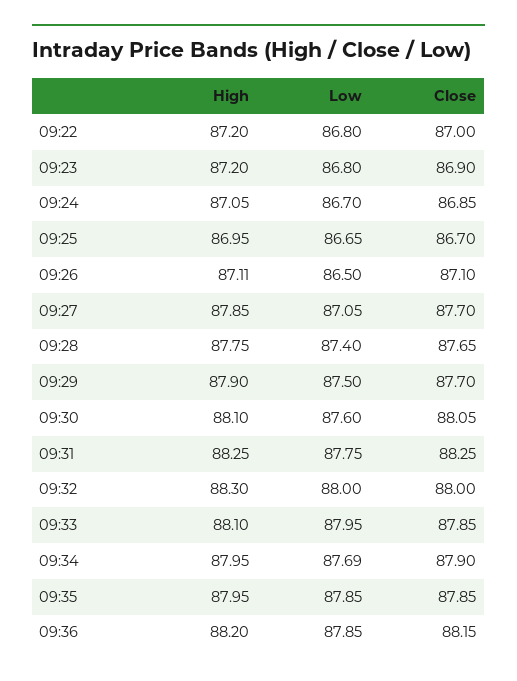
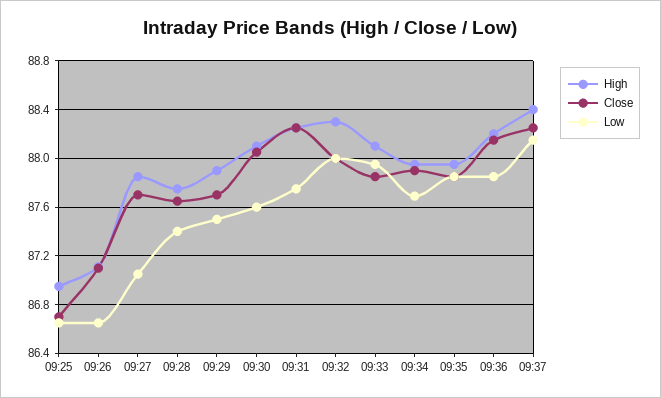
High, 09:22: 87.2 -> none
Low, 09:22: 86.8 -> none
Close, 09:22: 87 -> none
High, 09:23: 87.2 -> none
Low, 09:23: 86.8 -> none
Close, 09:23: 86.9 -> none
High, 09:24: 87.05 -> none
Low, 09:24: 86.7 -> none
Close, 09:24: 86.85 -> none
Low, 09:26: 86.5 -> 86.65
High, 09:37: none -> 88.4
Close, 09:37: none -> 88.25
Low, 09:37: none -> 88.15

